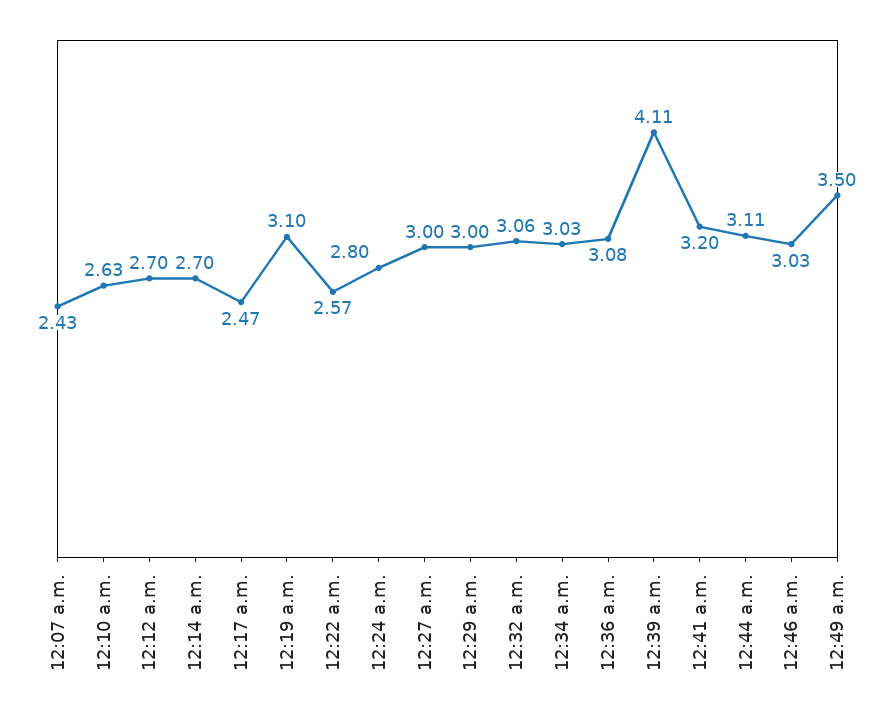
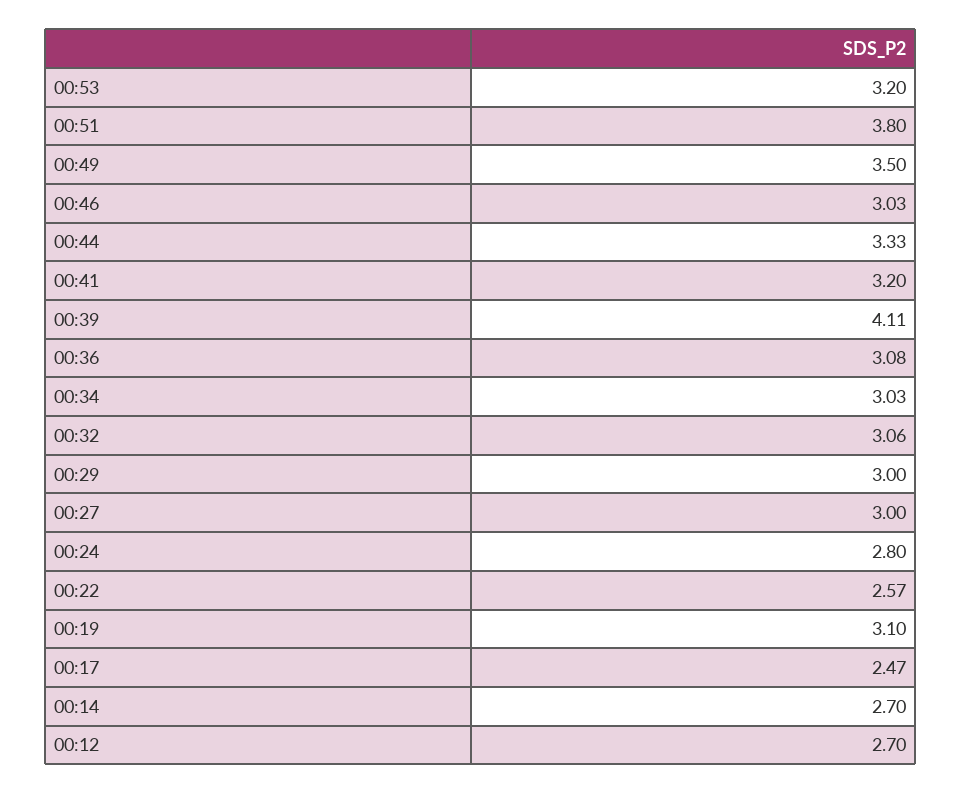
12:07 a.m.: 2.43 -> none
12:10 a.m.: 2.63 -> none
12:44 a.m.: 3.11 -> 3.33
00:53: none -> 3.2
00:51: none -> 3.8

